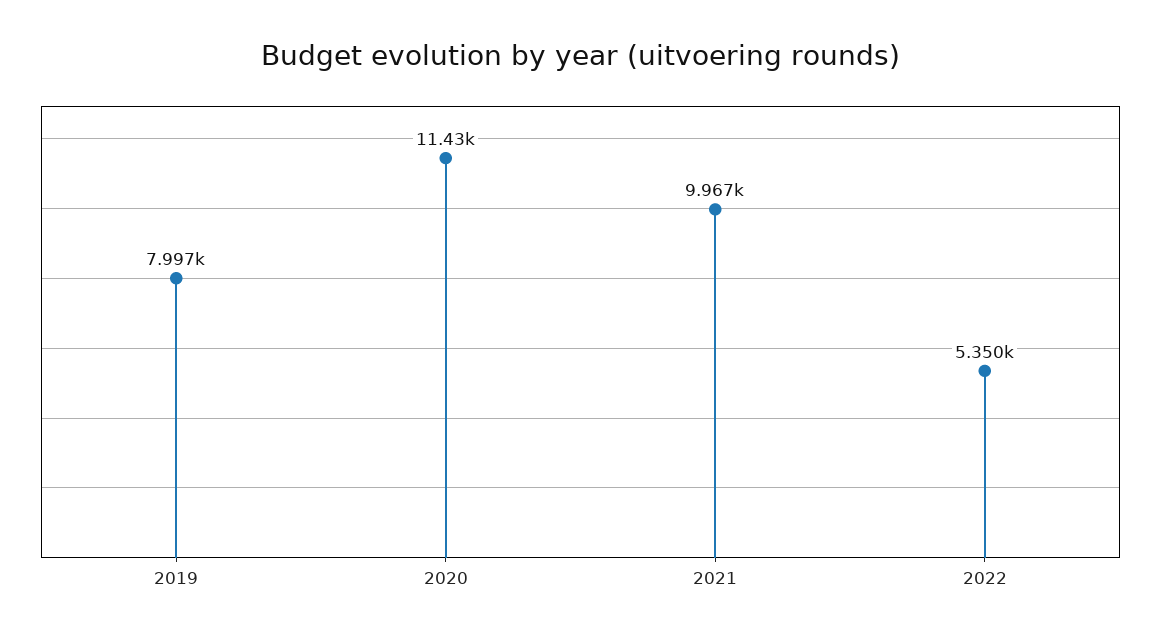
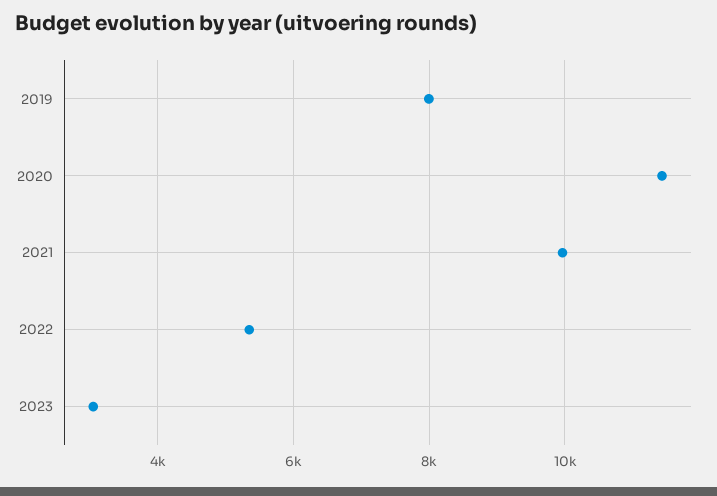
2023: none -> 3000

